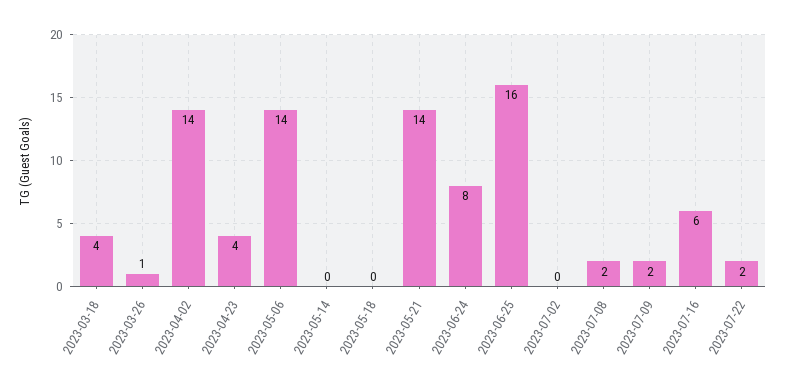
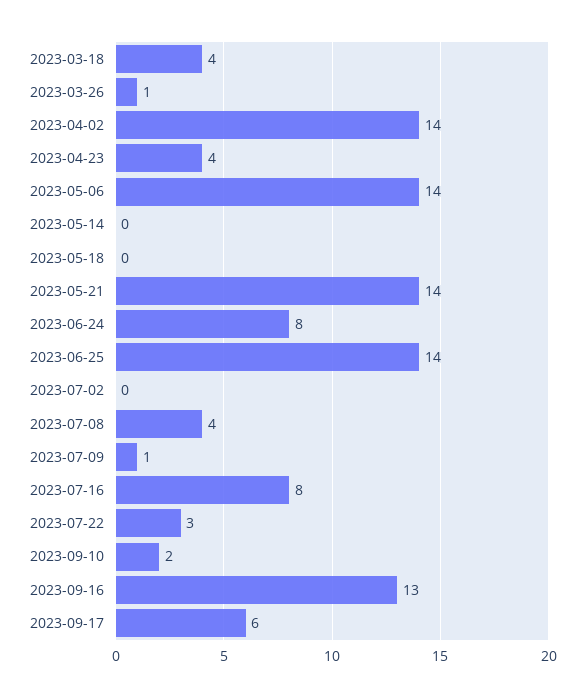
2023-06-25: 16 -> 14
2023-07-08: 2 -> 4
2023-07-09: 2 -> 1
2023-07-16: 6 -> 8
2023-07-22: 2 -> 3
2023-09-10: none -> 2
2023-09-16: none -> 13
2023-09-17: none -> 6

